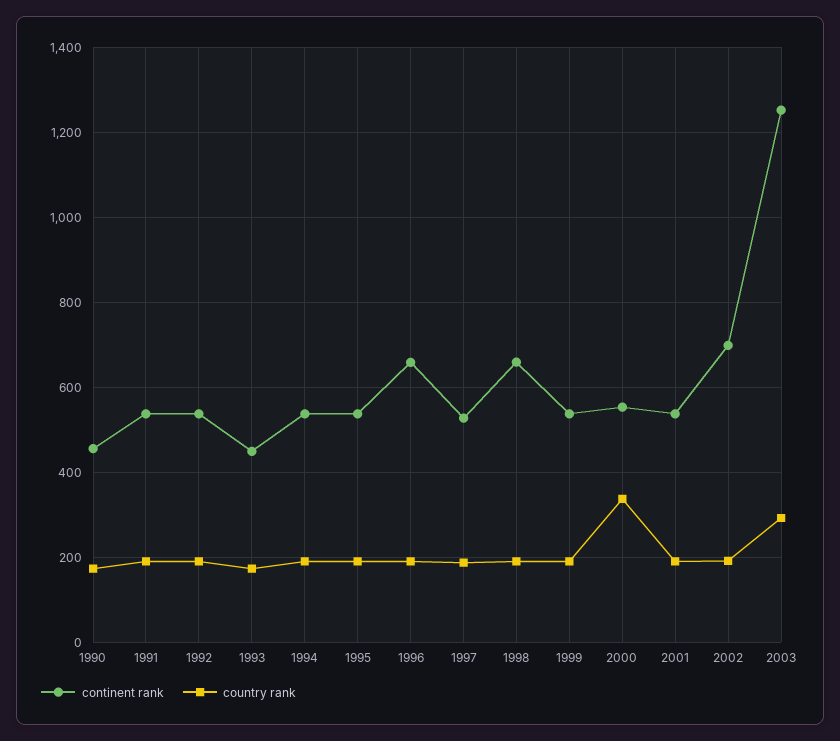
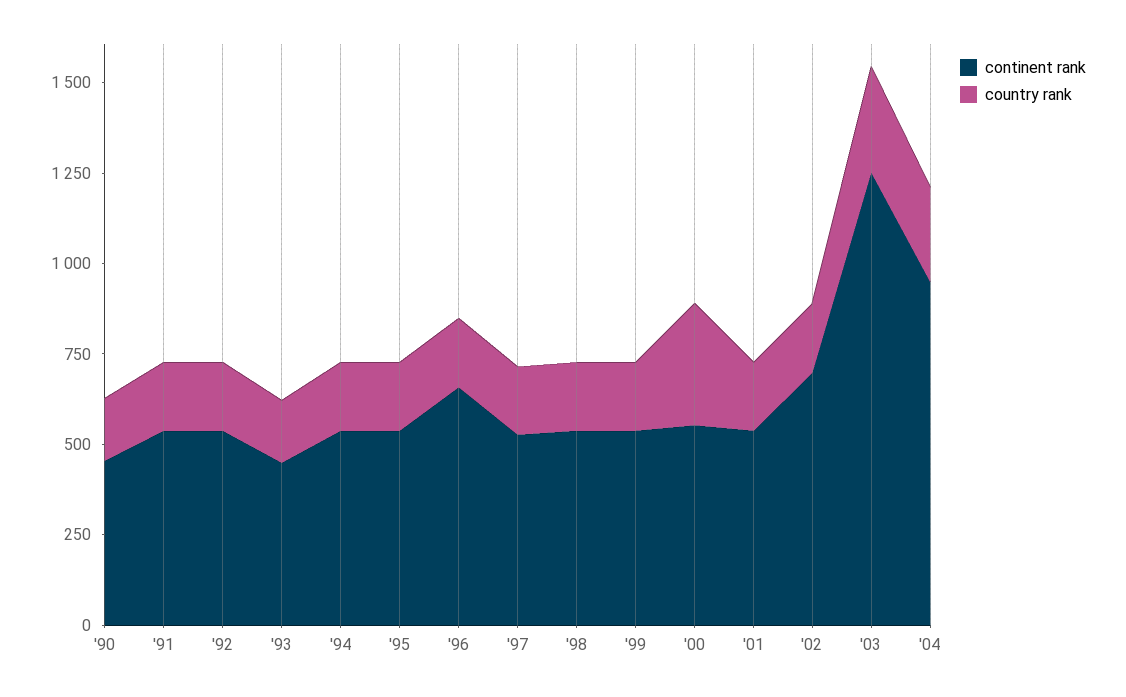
continent rank, 1998: 660 -> 550
continent rank, '04: none -> 950
country rank, '04: none -> 250

